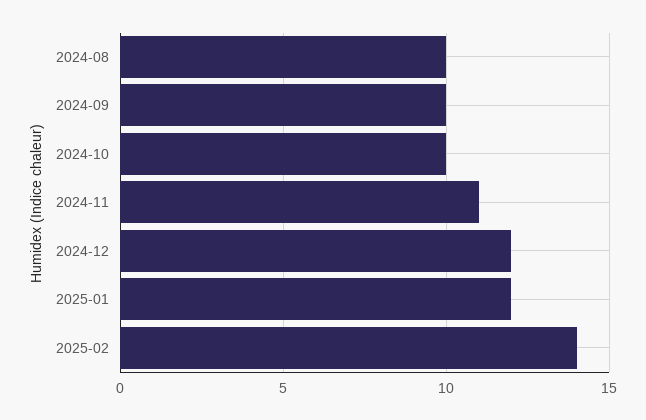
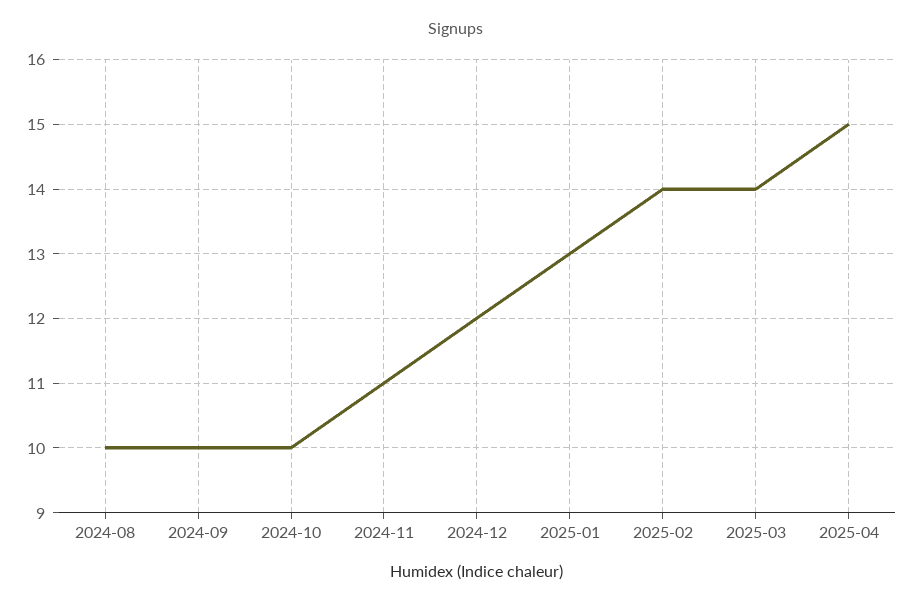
2025-01: 12 -> 13
2025-03: none -> 14
2025-04: none -> 15

